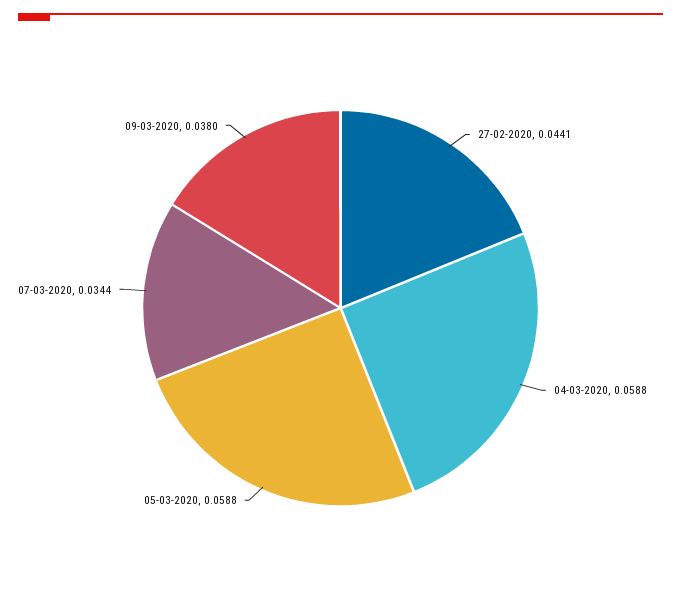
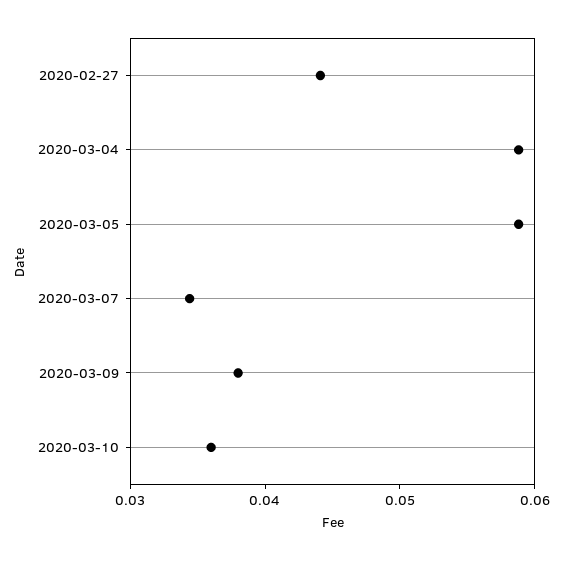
2020-03-10: none -> 0.036

